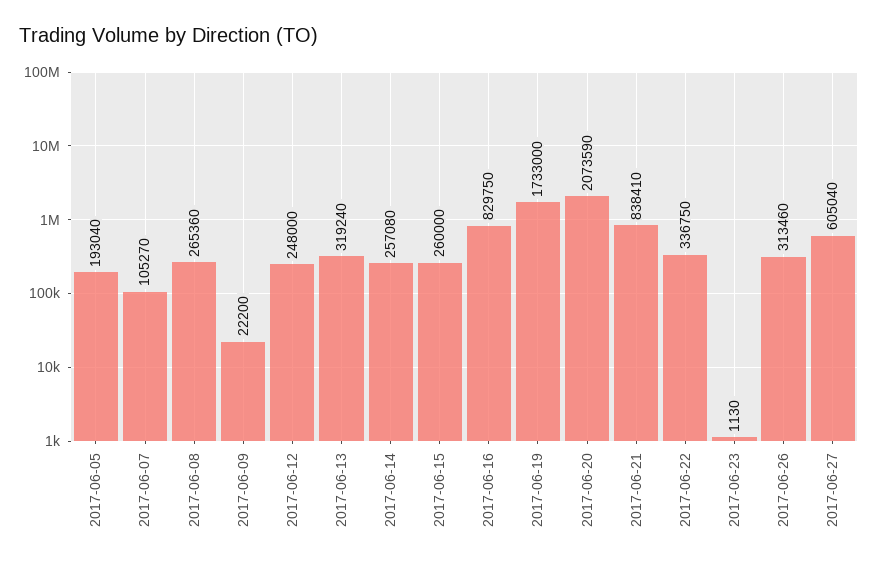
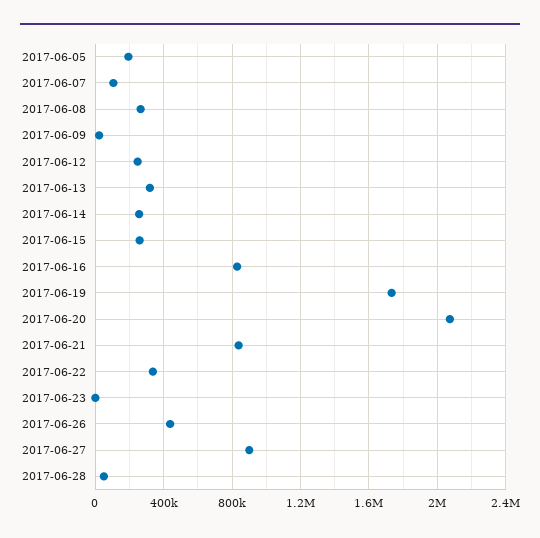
2017-06-26: 313460 -> 450000
2017-06-27: 605040 -> 900000
2017-06-28: none -> 50000

